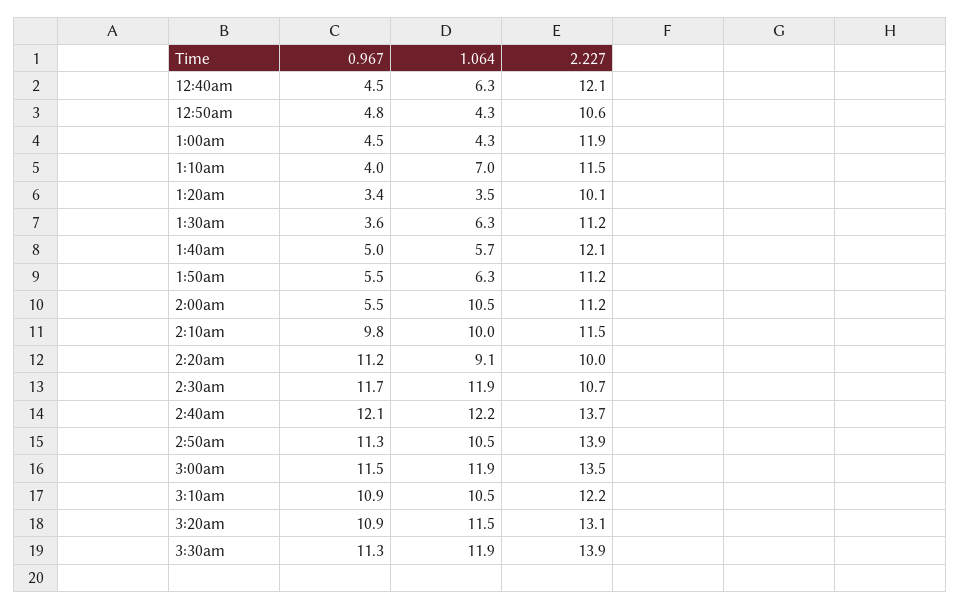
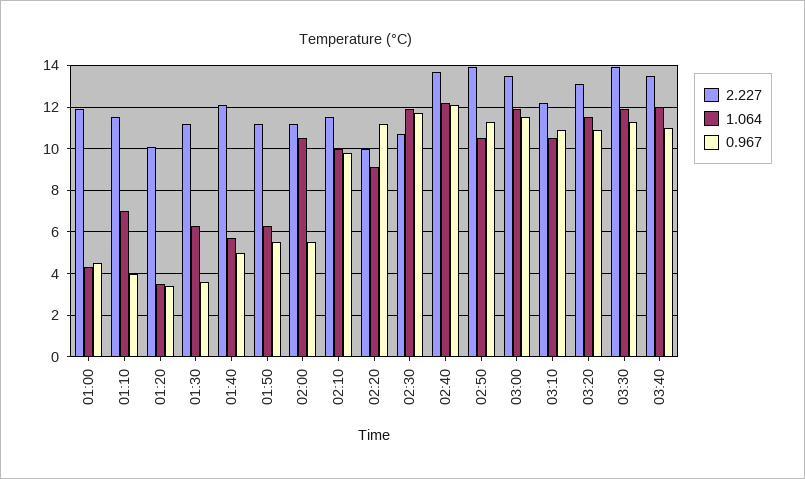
0.967, 12:40am: 4.5 -> none
1.064, 12:40am: 6.3 -> none
2.227, 12:40am: 12.1 -> none
0.967, 12:50am: 4.8 -> none
1.064, 12:50am: 4.3 -> none
2.227, 12:50am: 10.6 -> none
2.227, 03:40: none -> 13.5
1.064, 03:40: none -> 12
0.967, 03:40: none -> 11

